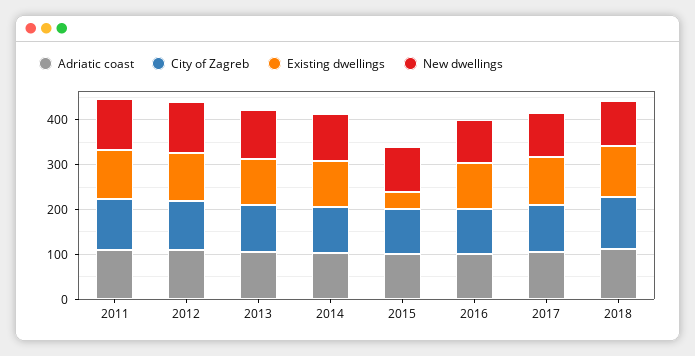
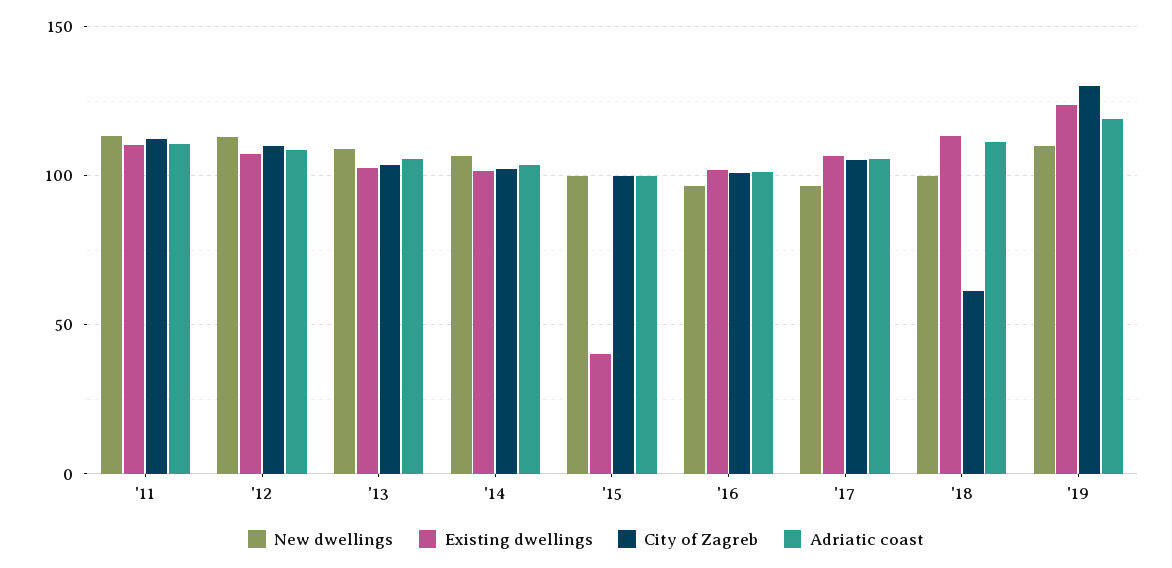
City of Zagreb, 2018: 120 -> 60
New dwellings, '19: none -> 110
Existing dwellings, '19: none -> 125
City of Zagreb, '19: none -> 130
Adriatic coast, '19: none -> 120

